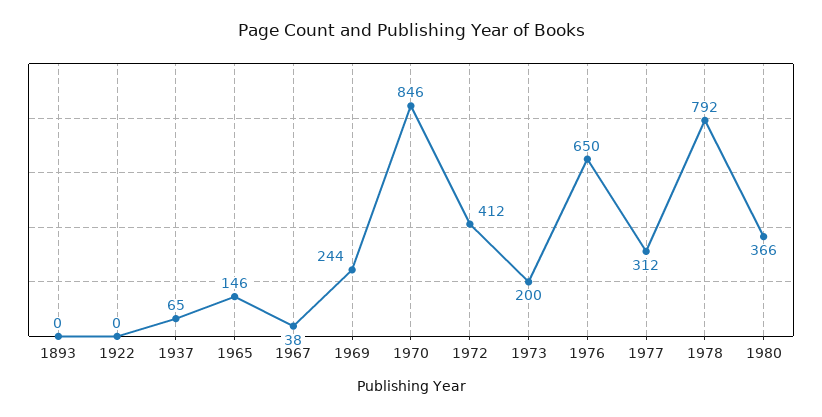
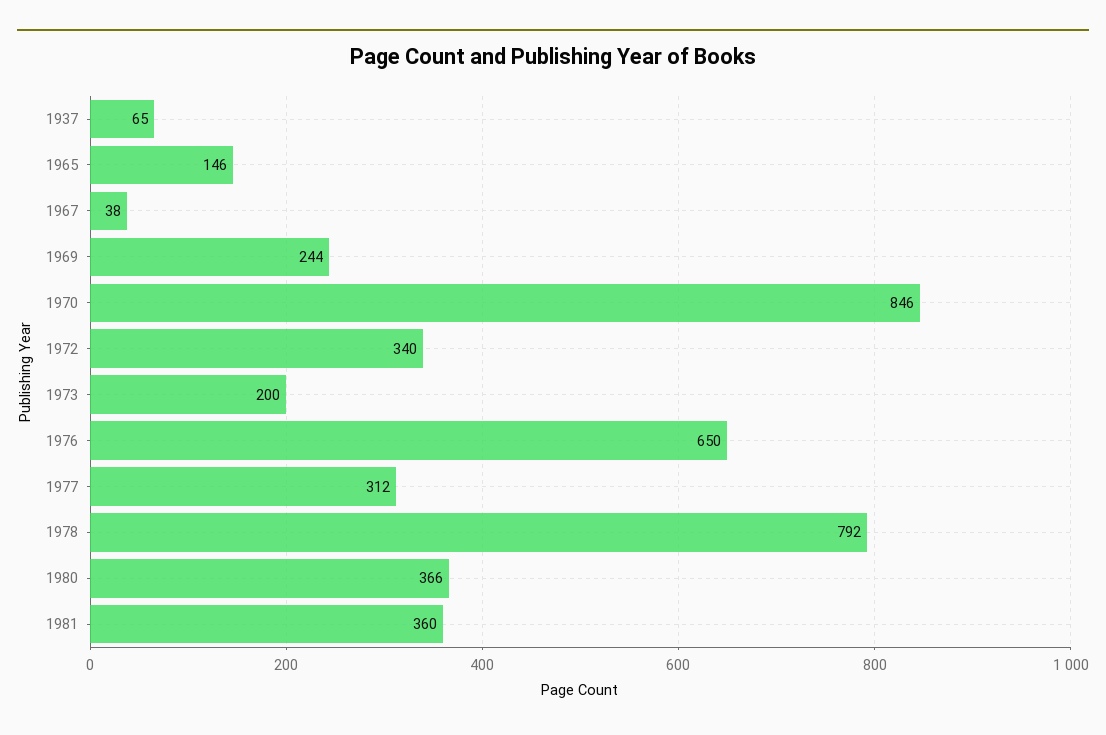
1893: 0 -> none
1922: 0 -> none
1972: 412 -> 340
1981: none -> 360

